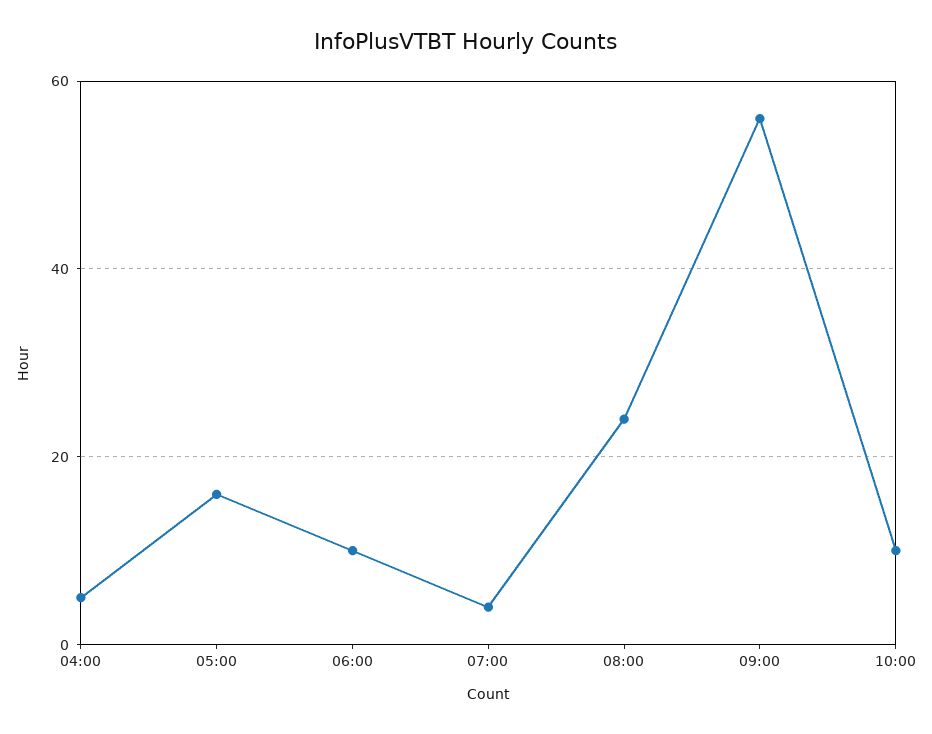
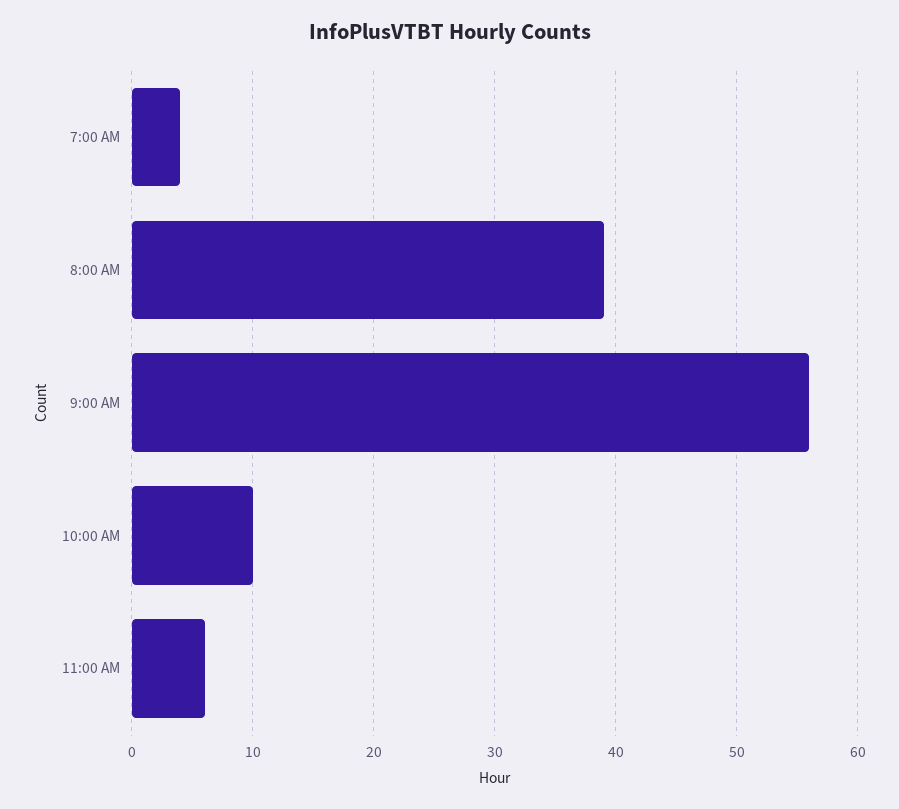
04:00: 5 -> none
05:00: 15 -> none
06:00: 10 -> none
08:00: 25 -> 39
11:00 AM: none -> 6

